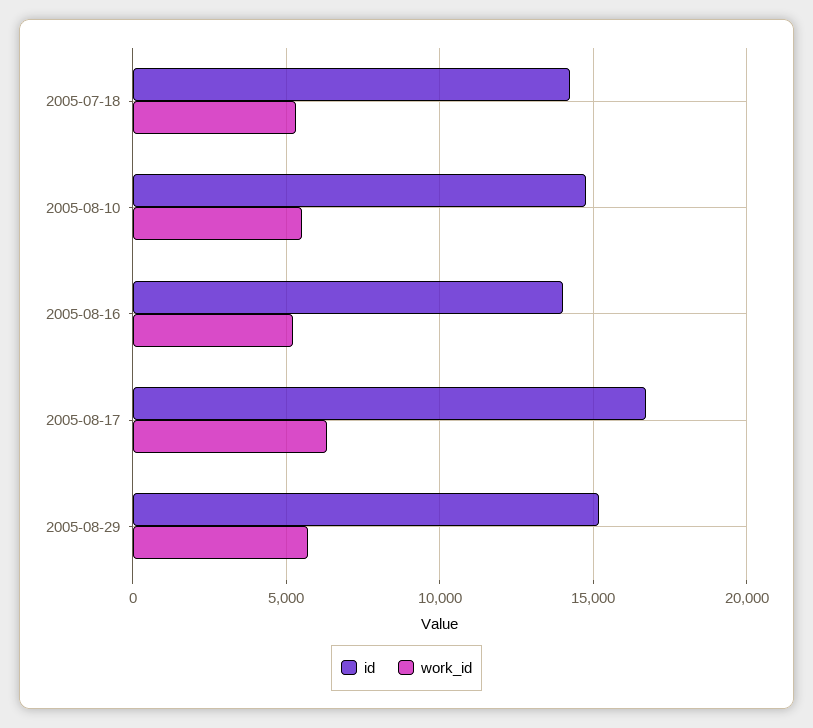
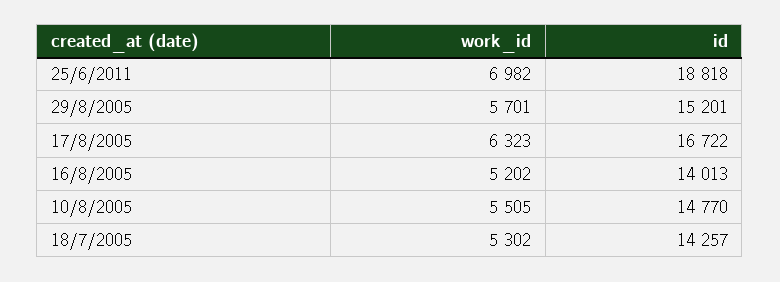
work_id, 25/6/2011: none -> 6982
id, 25/6/2011: none -> 18818

